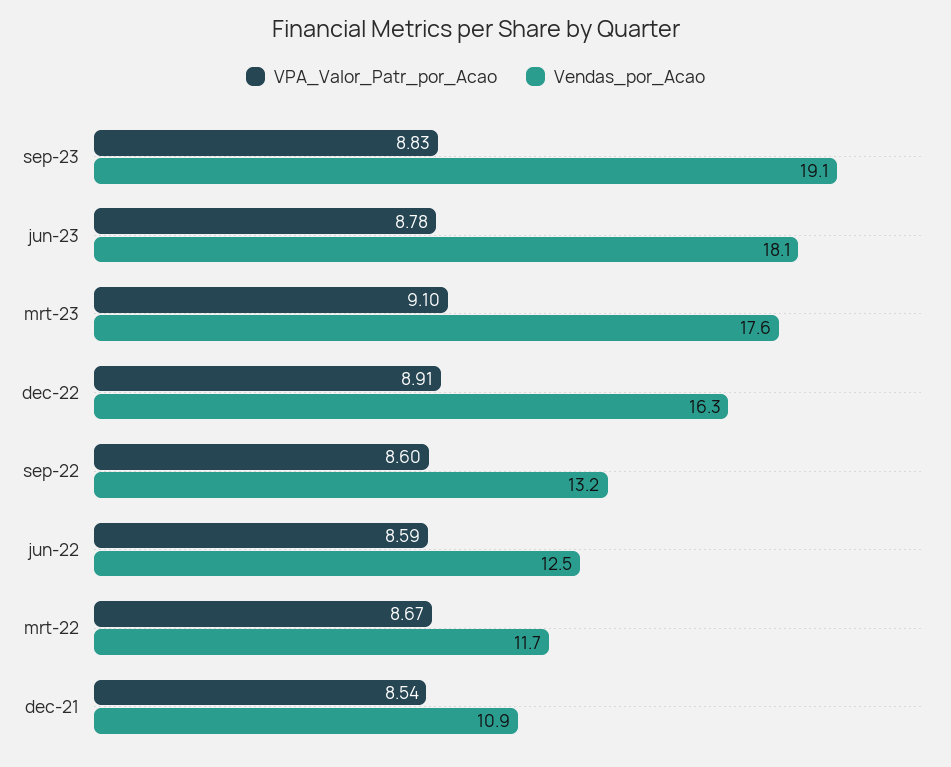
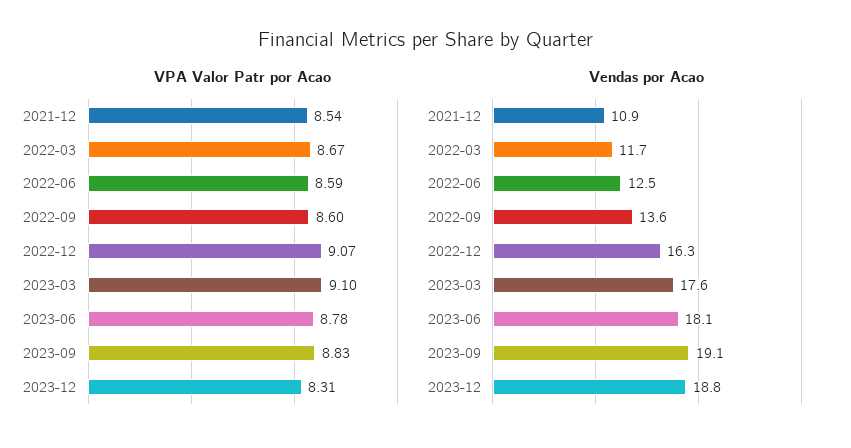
VPA_Valor_Patr_por_Acao, dec-22: 8.91 -> 9.07
Vendas_por_Acao, sep-22: 13.2 -> 13.6
VPA_Valor_Patr_por_Acao, 2023-12: none -> 8.31
Vendas_por_Acao, 2023-12: none -> 18.8

